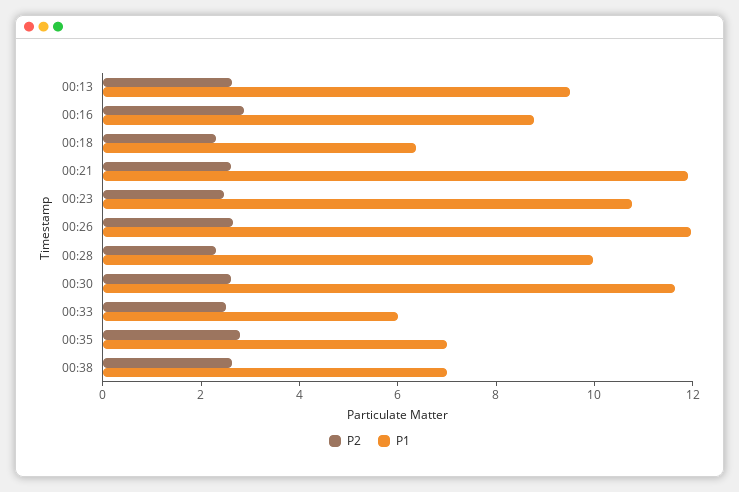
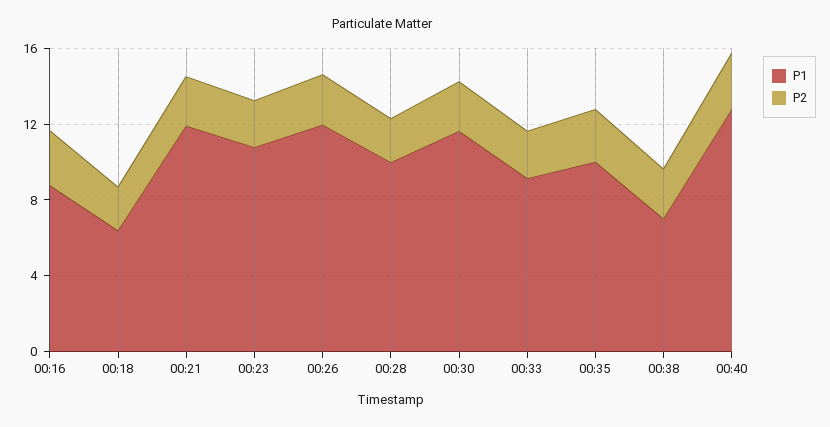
P2, 00:13: 2.5 -> none
P1, 00:13: 9.5 -> none
P1, 00:33: 6 -> 9
P1, 00:35: 7 -> 10
P1, 00:40: none -> 13
P2, 00:40: none -> 3

